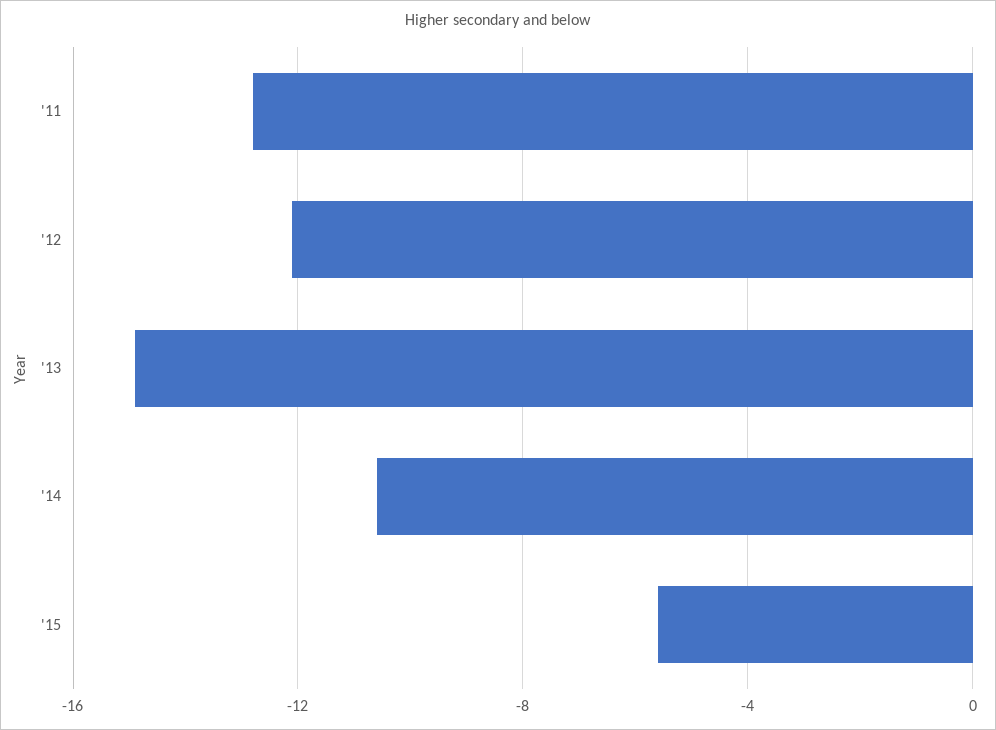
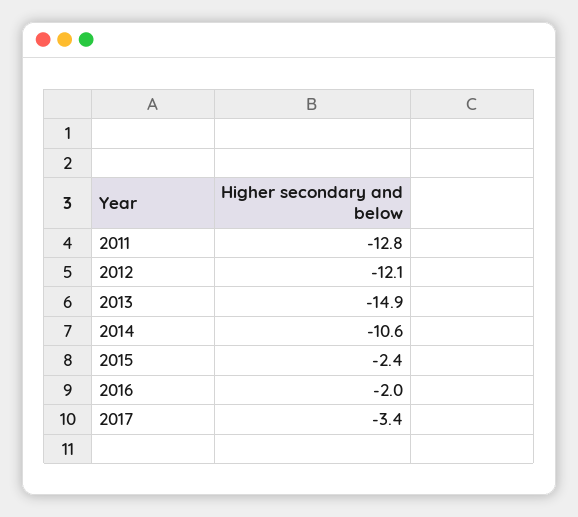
'15: -5.5 -> -2.4
2016: none -> -2
2017: none -> -3.4

